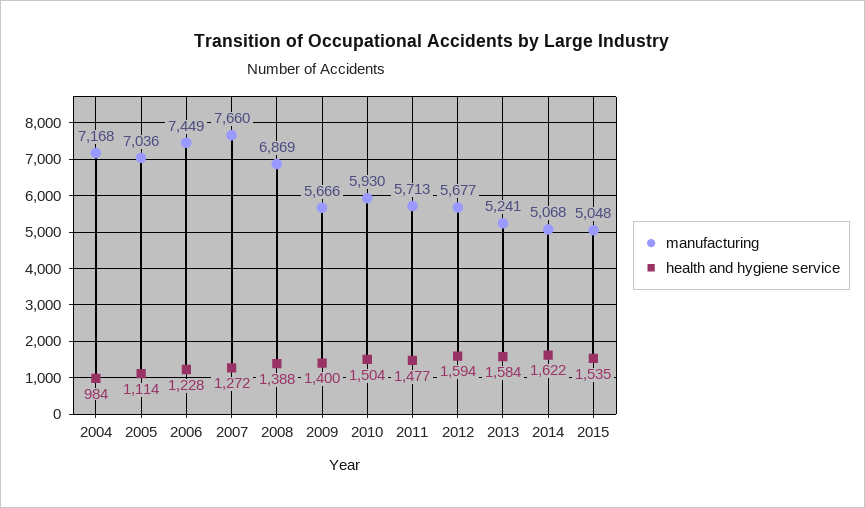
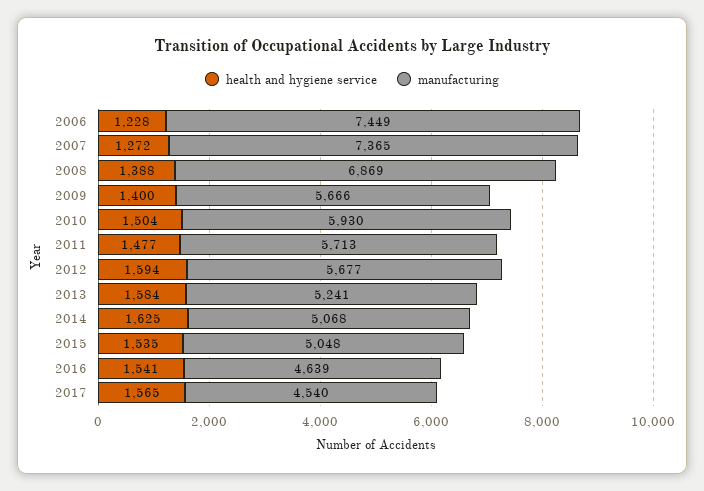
manufacturing, 2004: 7168 -> none
health and hygiene service, 2004: 984 -> none
manufacturing, 2005: 7036 -> none
health and hygiene service, 2005: 1114 -> none
manufacturing, 2007: 7660 -> 7365
health and hygiene service, 2014: 1622 -> 1625
health and hygiene service, 2016: none -> 1541
manufacturing, 2016: none -> 4639
health and hygiene service, 2017: none -> 1565
manufacturing, 2017: none -> 4540

